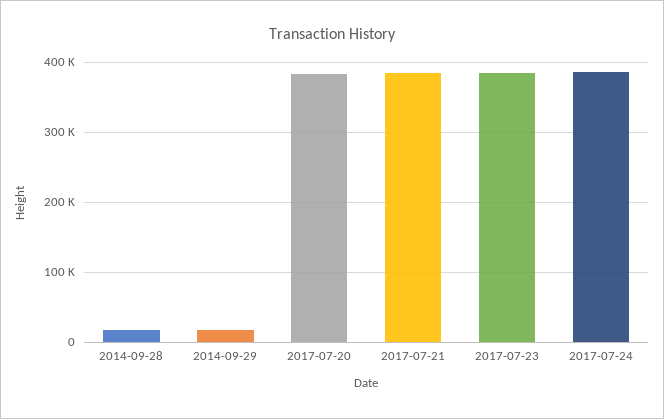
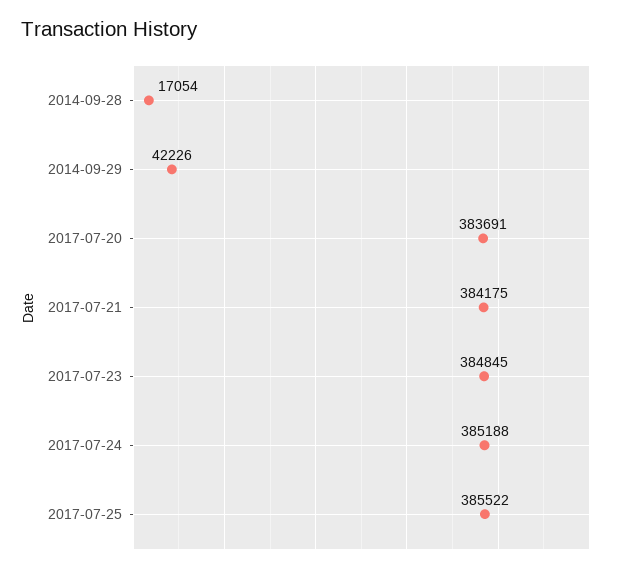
2014-09-29: 20000 -> 42226
2017-07-25: none -> 385522

